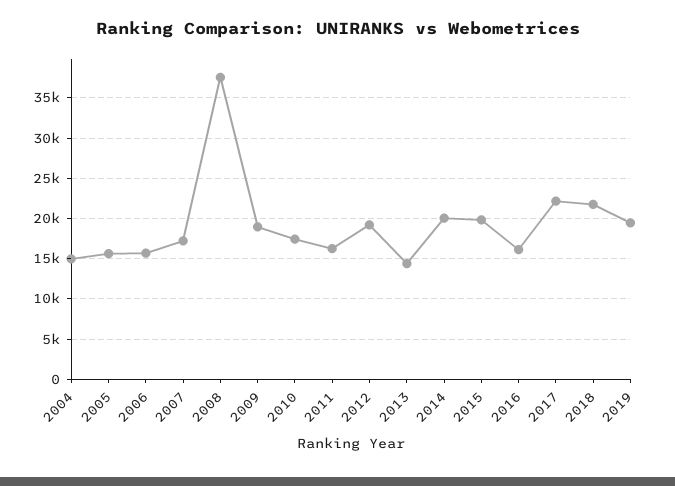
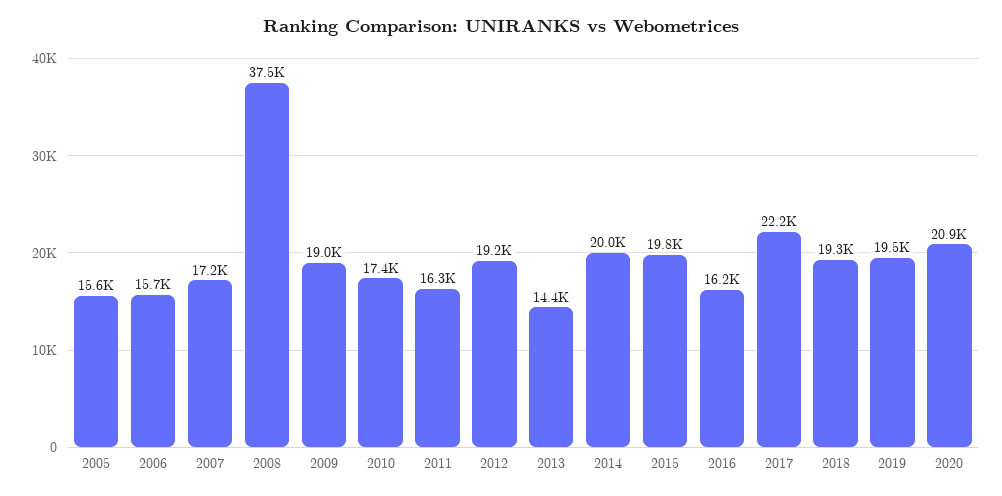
2004: 15000 -> none
2018: 22000 -> 19300
2020: none -> 20900

